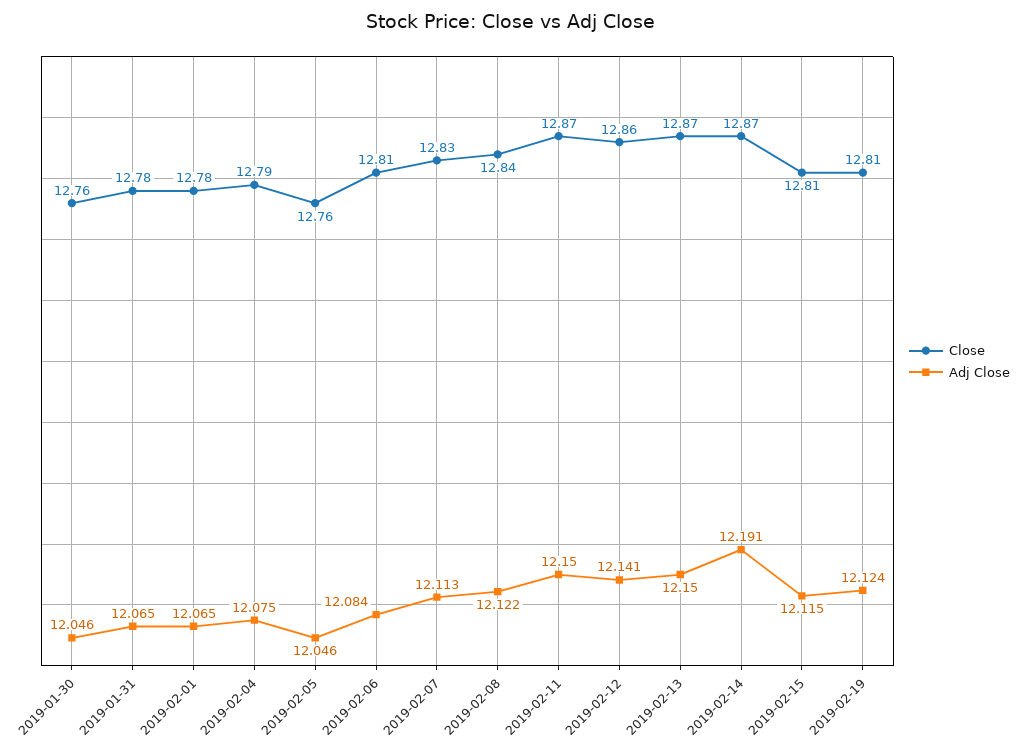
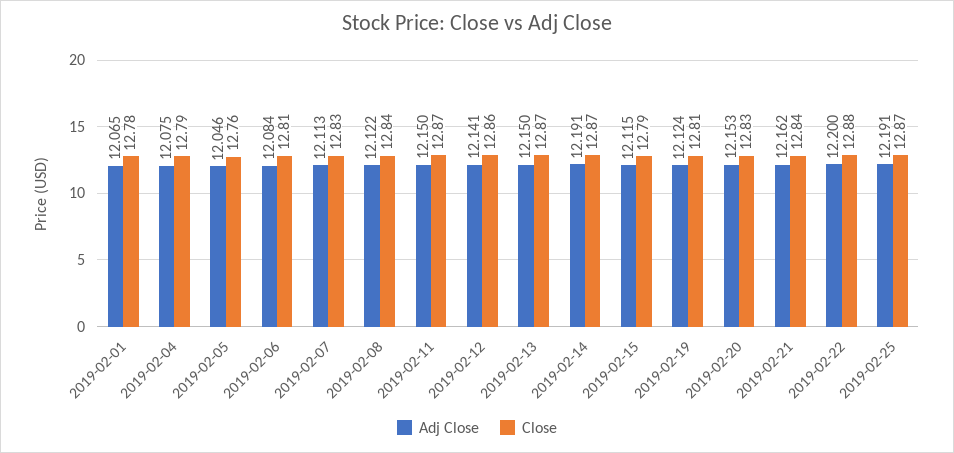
Close, 2019-01-30: 12.76 -> none
Adj Close, 2019-01-30: 12.046 -> none
Close, 2019-01-31: 12.78 -> none
Adj Close, 2019-01-31: 12.065 -> none
Close, 2019-02-15: 12.81 -> 12.79
Adj Close, 2019-02-20: none -> 12.153
Close, 2019-02-20: none -> 12.83
Adj Close, 2019-02-21: none -> 12.162
Close, 2019-02-21: none -> 12.84
Adj Close, 2019-02-22: none -> 12.2
Close, 2019-02-22: none -> 12.88
Adj Close, 2019-02-25: none -> 12.191
Close, 2019-02-25: none -> 12.87

